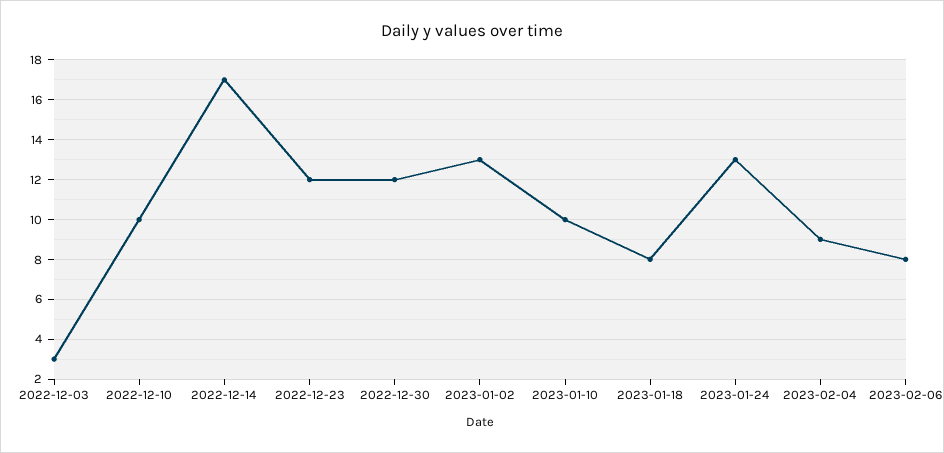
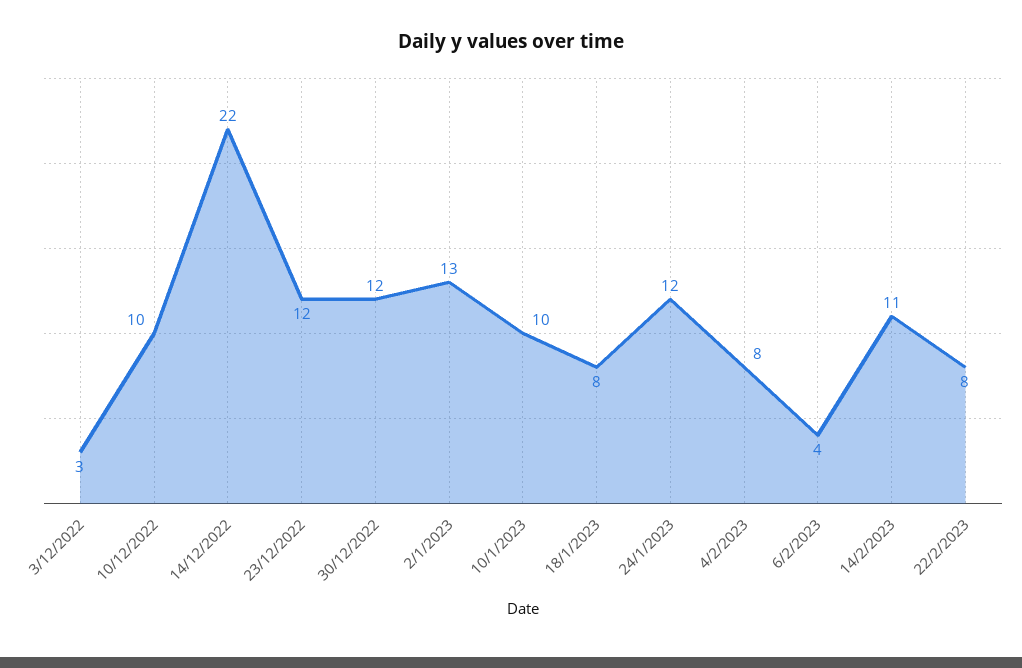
2022-12-14: 17 -> 22
2023-01-24: 13 -> 12
2023-02-04: 9 -> 8
2023-02-06: 8 -> 4
14/2/2023: none -> 11
22/2/2023: none -> 8

